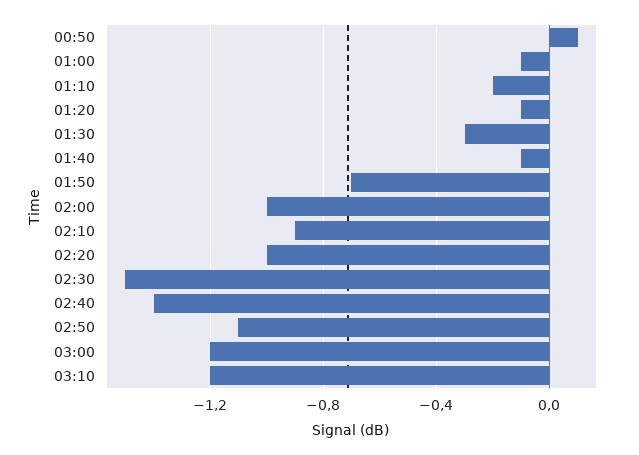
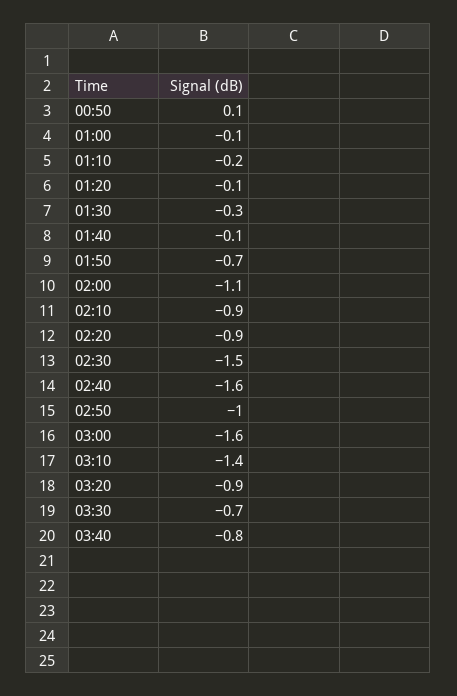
02:00: -1 -> -1.1
02:20: -1 -> -0.9
02:40: -1.4 -> -1.6
02:50: -1.1 -> -1
03:00: -1.2 -> -1.6
03:10: -1.2 -> -1.4
03:20: none -> -0.9
03:30: none -> -0.7
03:40: none -> -0.8

